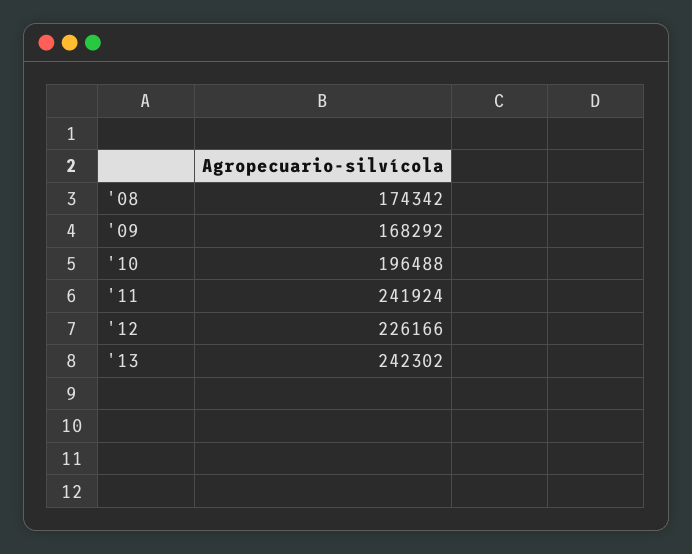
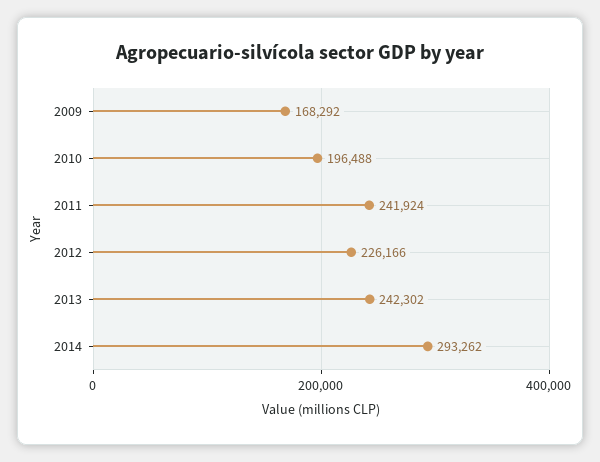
'08: 174342 -> none
2014: none -> 293262

